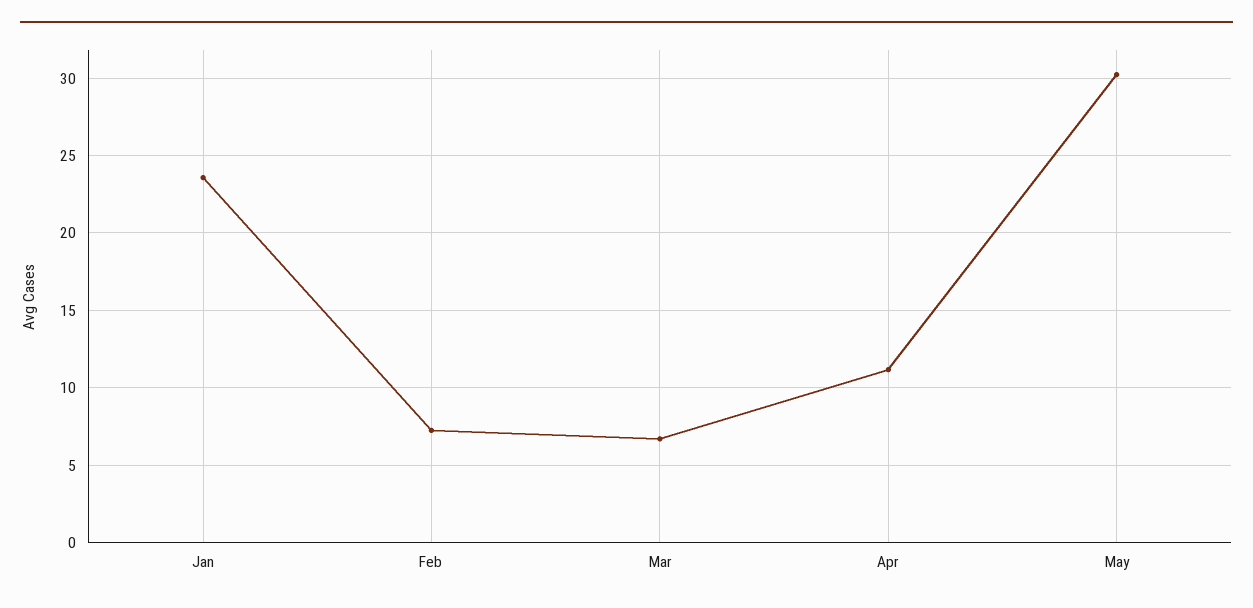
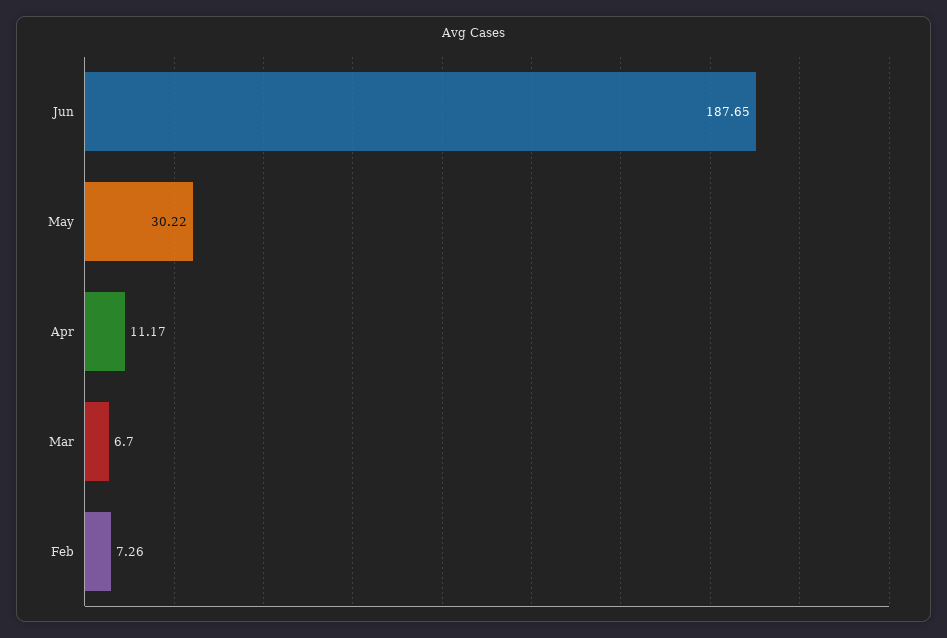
Jan: 23.5 -> none
Jun: none -> 187.65

